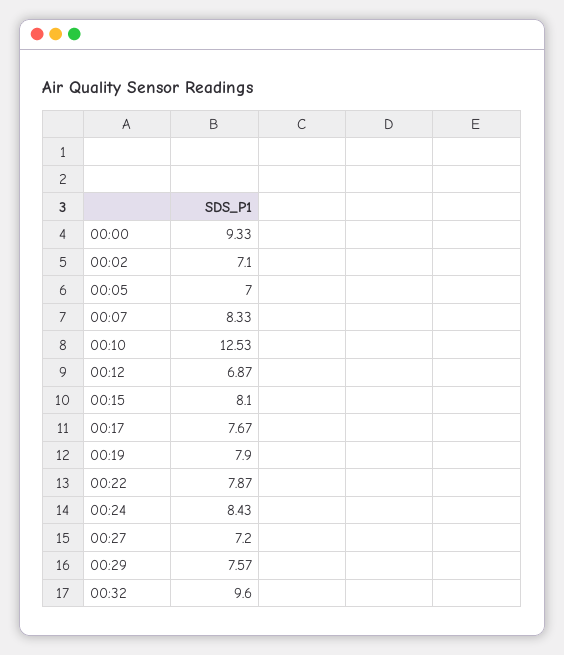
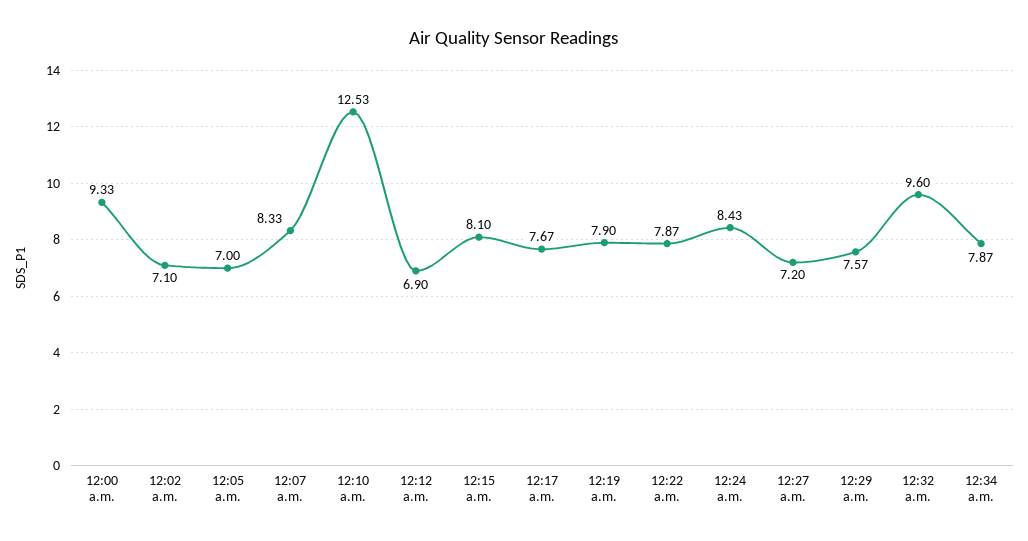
00:12: 6.87 -> 6.9
12:34 a.m.: none -> 7.87

